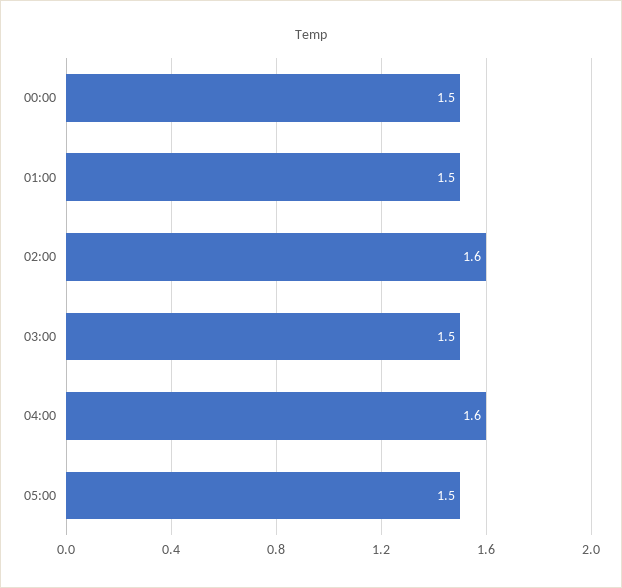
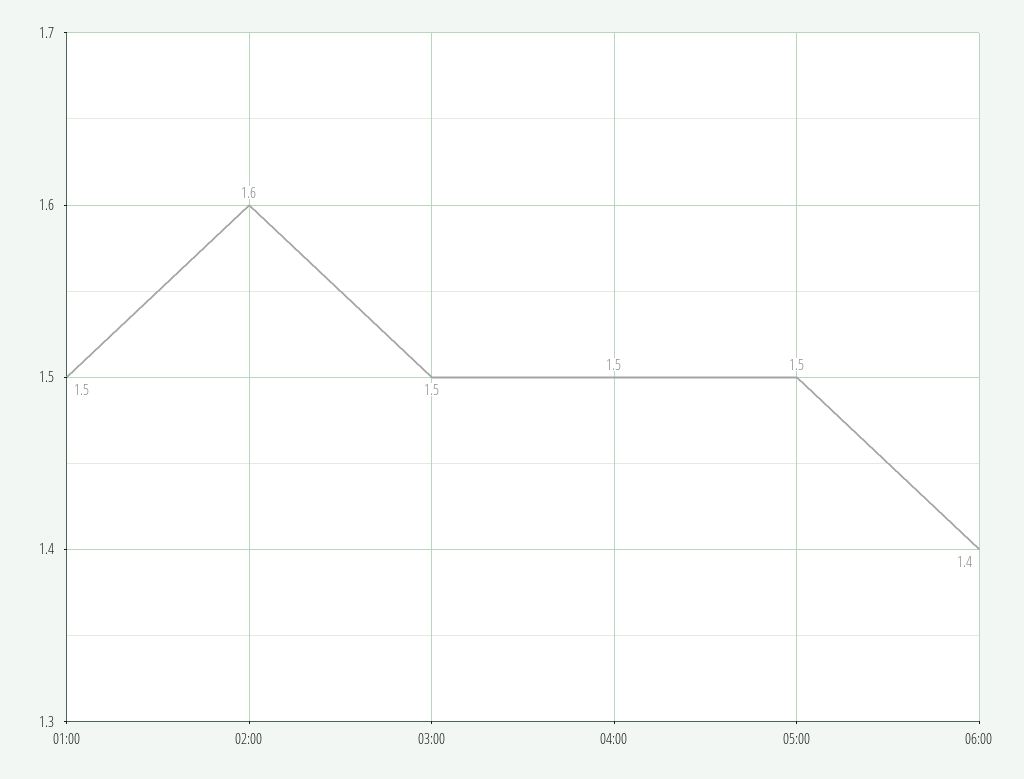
00:00: 1.5 -> none
04:00: 1.6 -> 1.5
06:00: none -> 1.4

